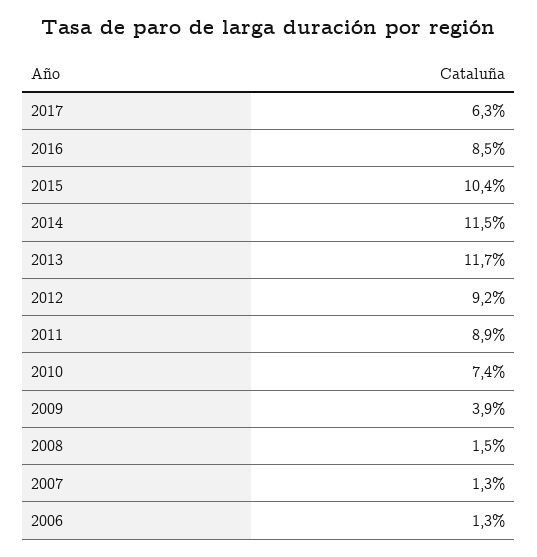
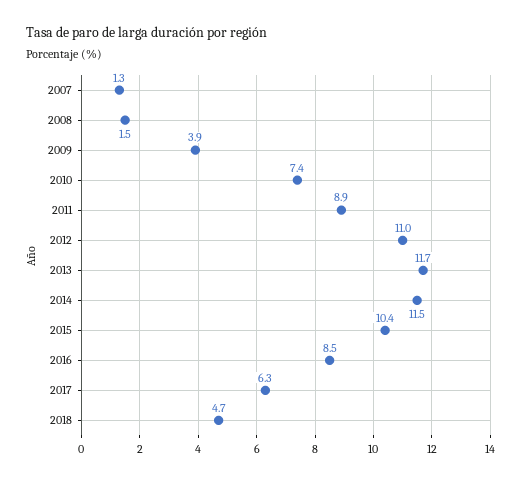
2012: 9.2 -> 11
2006: 1.3 -> none
2018: none -> 4.7

